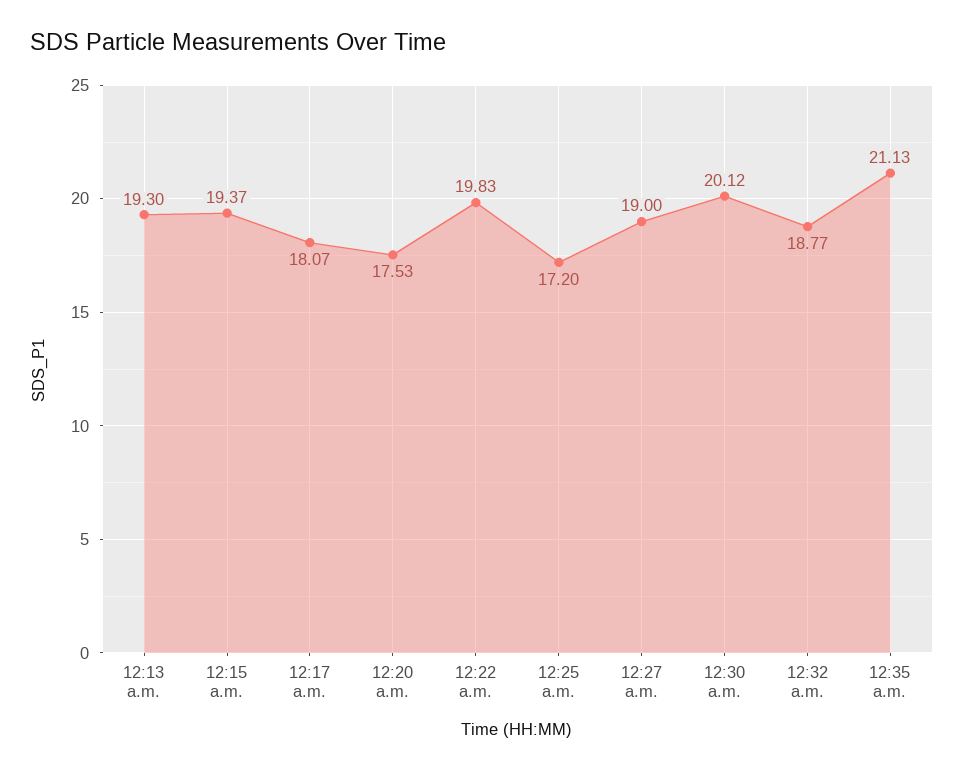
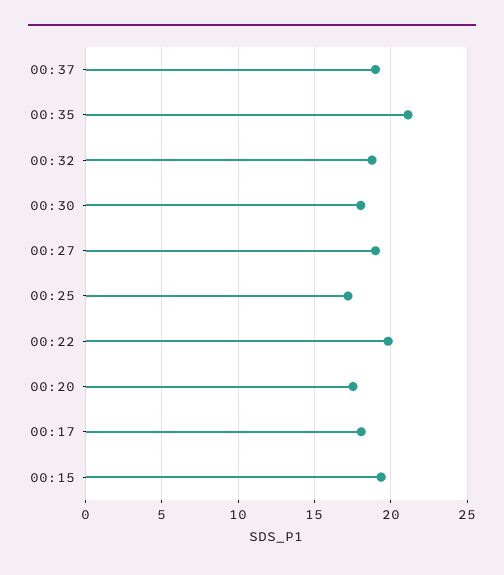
12:13 a.m.: 19.3 -> none
12:30 a.m.: 20.12 -> 18
00:37: none -> 19

